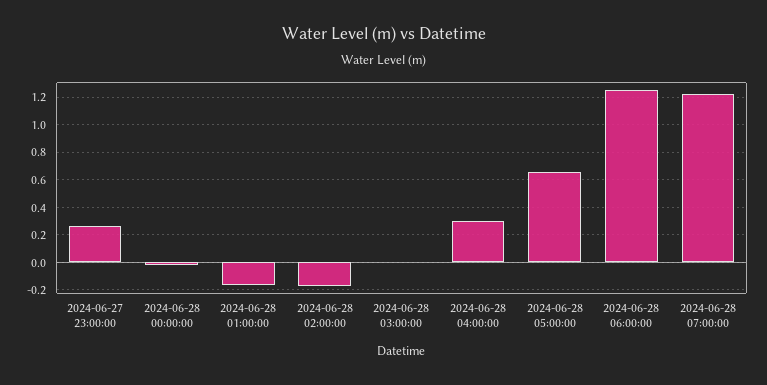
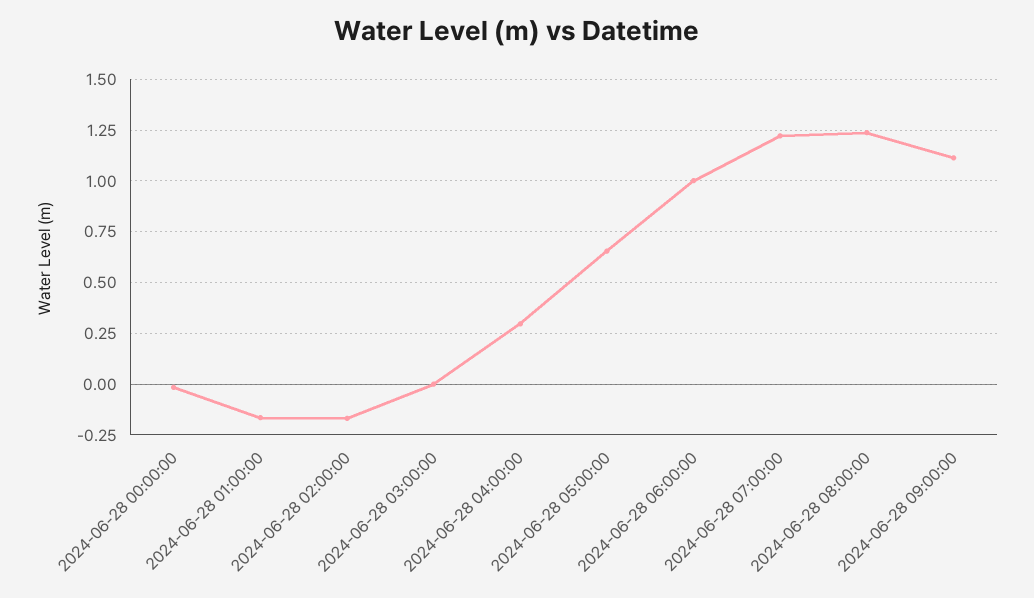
2024-06-27 23:00:00: 0.25 -> none
2024-06-28 06:00:00: 1.25 -> 1
2024-06-28 08:00:00: none -> 1.25
2024-06-28 09:00:00: none -> 1.1

